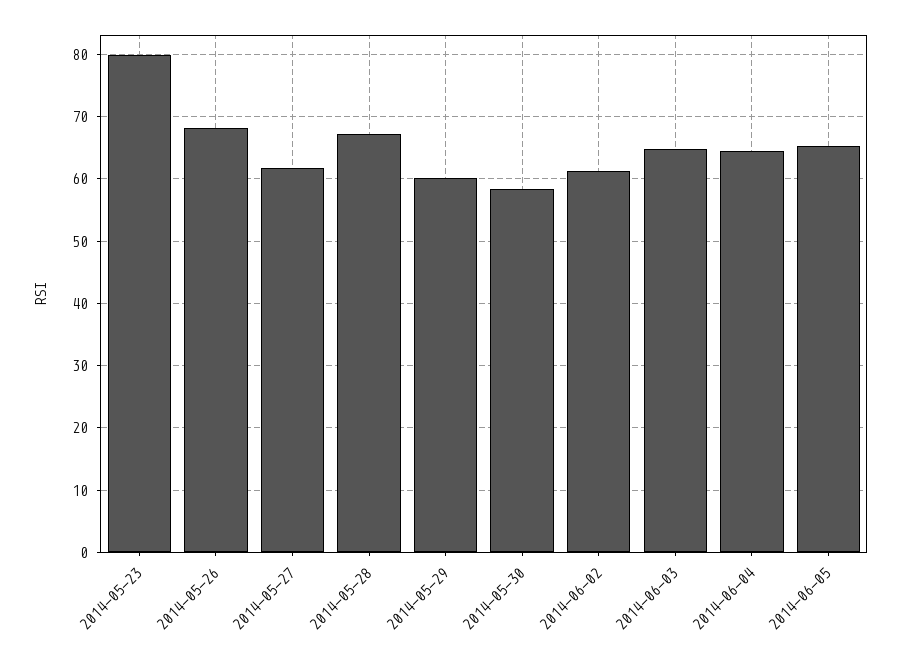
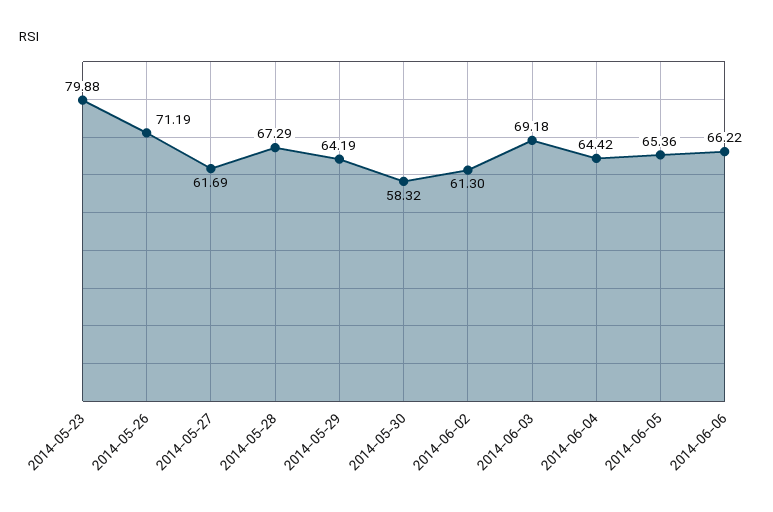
2014-05-26: 68 -> 71.19
2014-05-29: 60 -> 64.19
2014-06-03: 65 -> 69.18
2014-06-06: none -> 66.22

